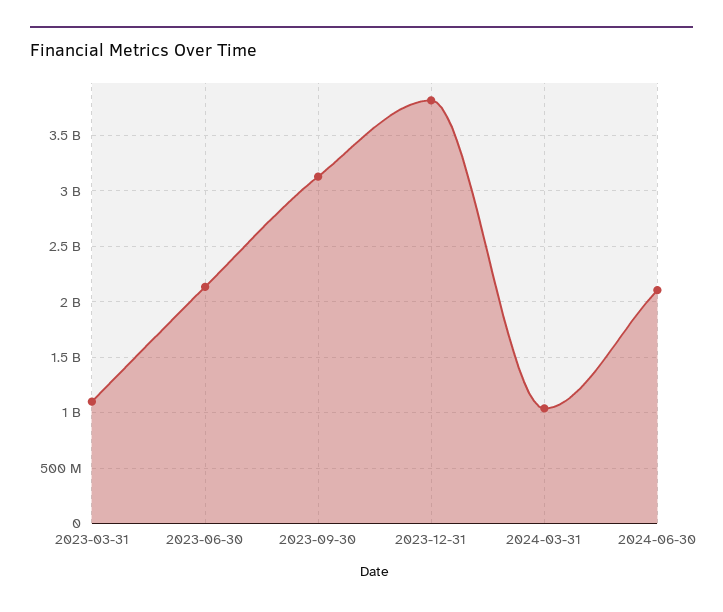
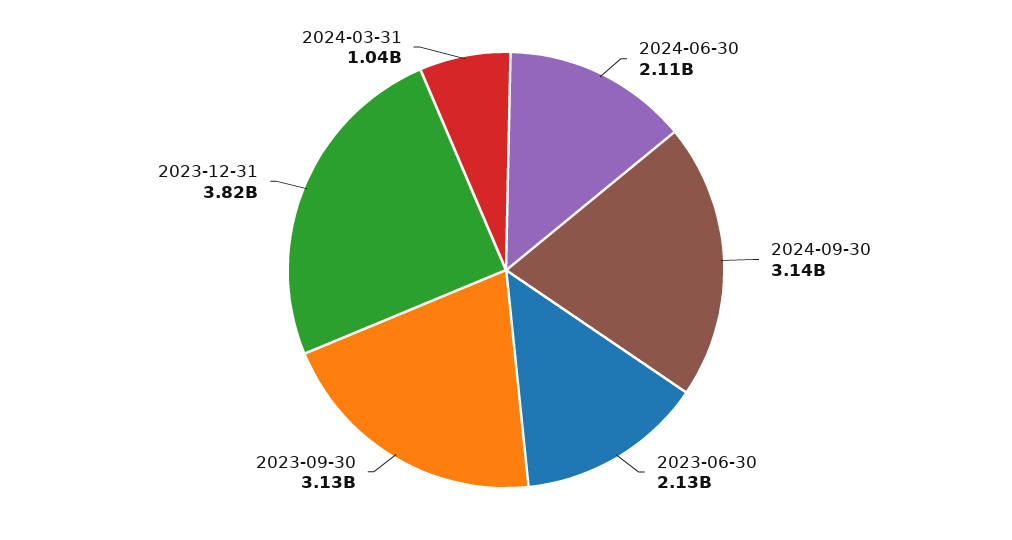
2023-03-31: 1100000000 -> none
2024-09-30: none -> 3140000000

